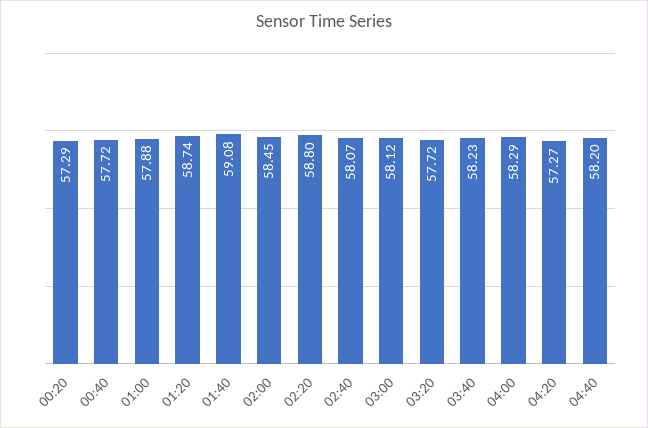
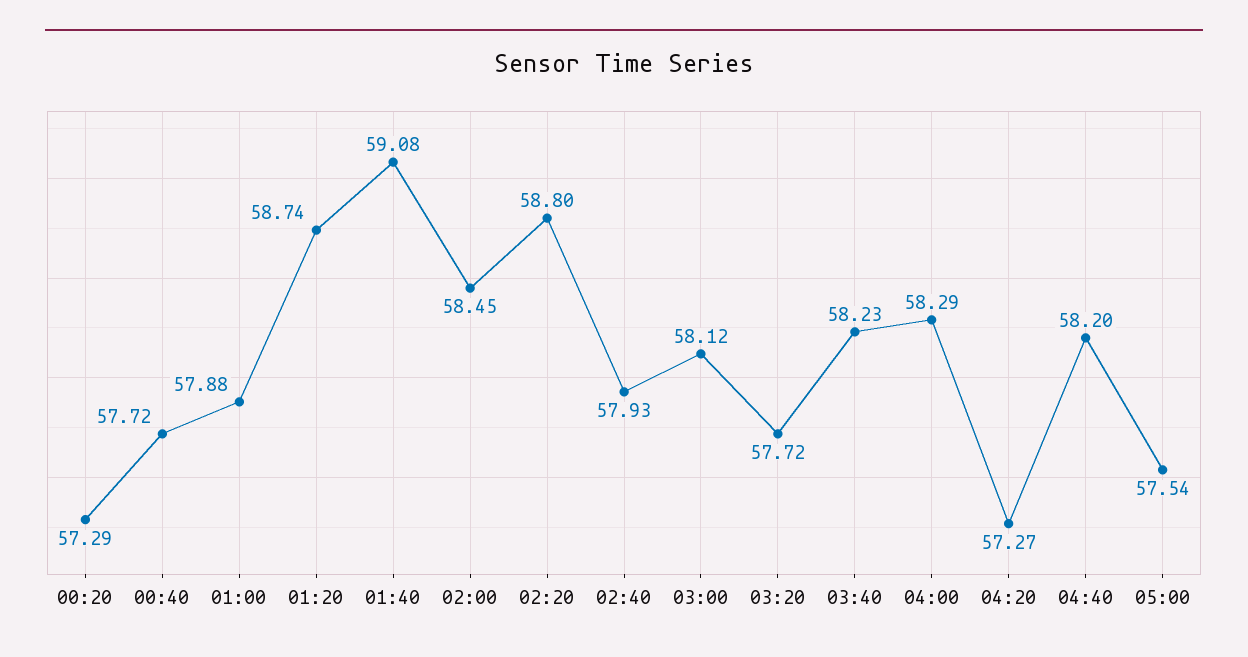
02:40: 58.07 -> 57.93
05:00: none -> 57.54

